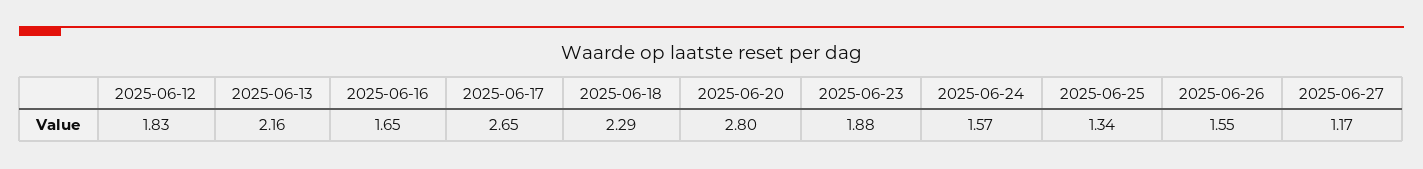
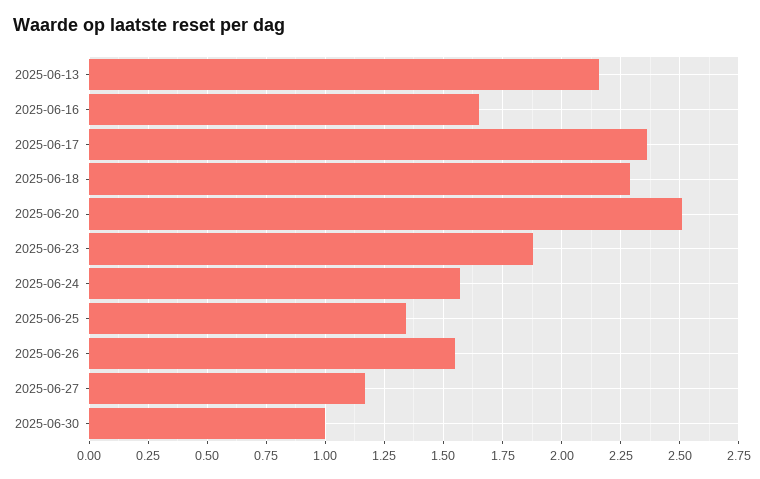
2025-06-12: 1.83 -> none
2025-06-17: 2.65 -> 2.35
2025-06-20: 2.8 -> 2.5
2025-06-30: none -> 1

